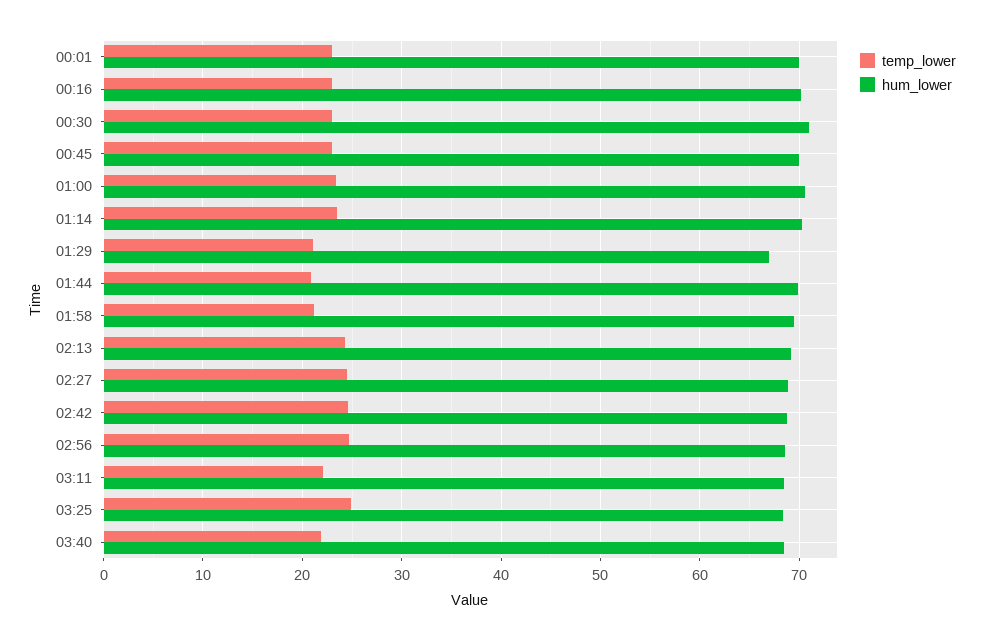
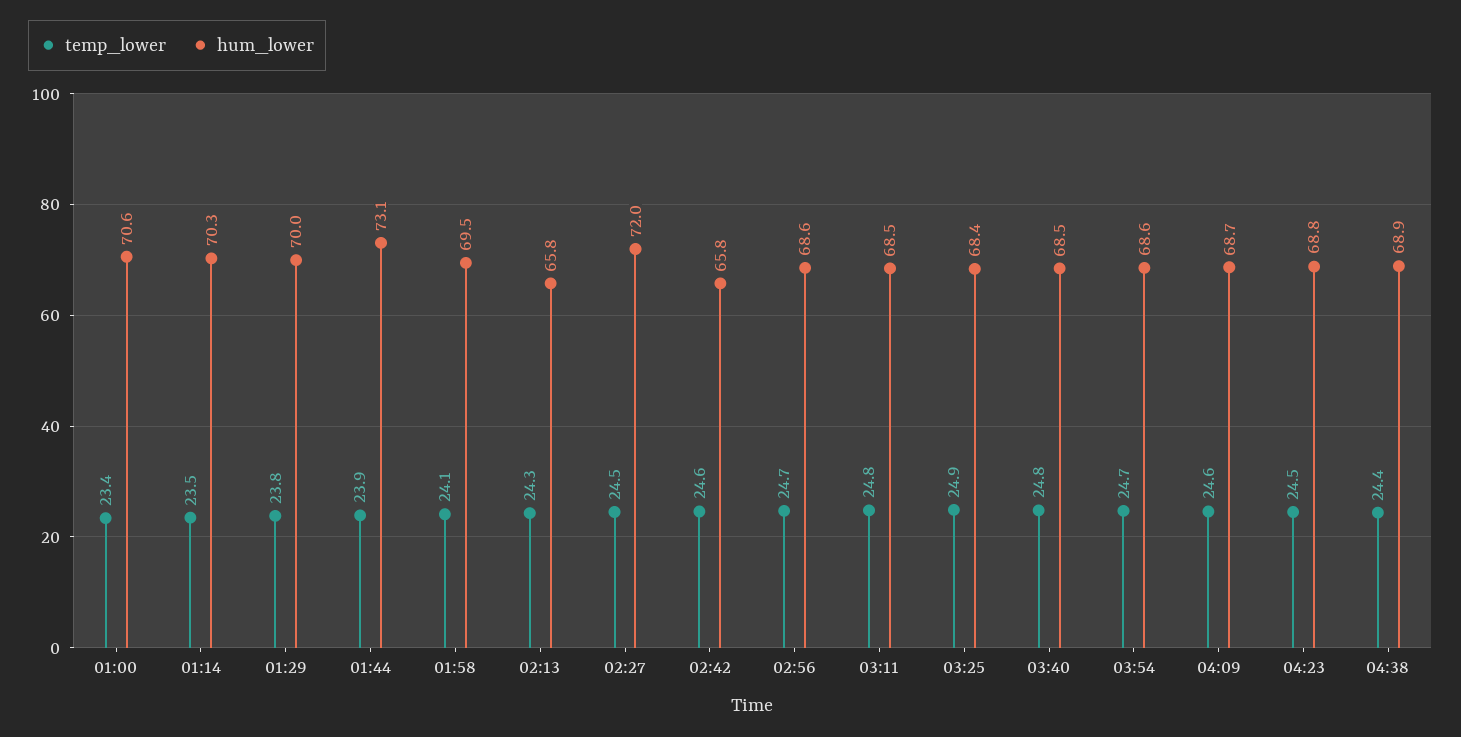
temp_lower, 00:01: 23 -> none
hum_lower, 00:01: 70 -> none
temp_lower, 00:16: 23 -> none
hum_lower, 00:16: 70 -> none
temp_lower, 00:30: 23 -> none
hum_lower, 00:30: 71 -> none
temp_lower, 00:45: 23 -> none
hum_lower, 00:45: 70 -> none
temp_lower, 01:29: 21 -> 23.8
hum_lower, 01:29: 67 -> 70
temp_lower, 01:44: 21 -> 23.9
hum_lower, 01:44: 70 -> 73.1
temp_lower, 01:58: 21 -> 24.1
hum_lower, 02:13: 69 -> 65.8
hum_lower, 02:27: 69 -> 72
hum_lower, 02:42: 69 -> 65.8
temp_lower, 03:11: 22 -> 24.8
temp_lower, 03:40: 22 -> 24.8
temp_lower, 03:54: none -> 24.7
hum_lower, 03:54: none -> 68.6
temp_lower, 04:09: none -> 24.6
hum_lower, 04:09: none -> 68.7
temp_lower, 04:23: none -> 24.5
hum_lower, 04:23: none -> 68.8
temp_lower, 04:38: none -> 24.4
hum_lower, 04:38: none -> 68.9

